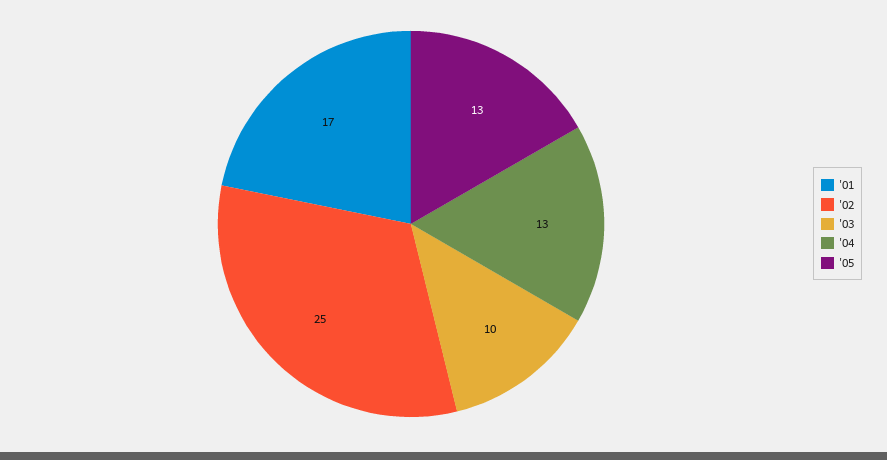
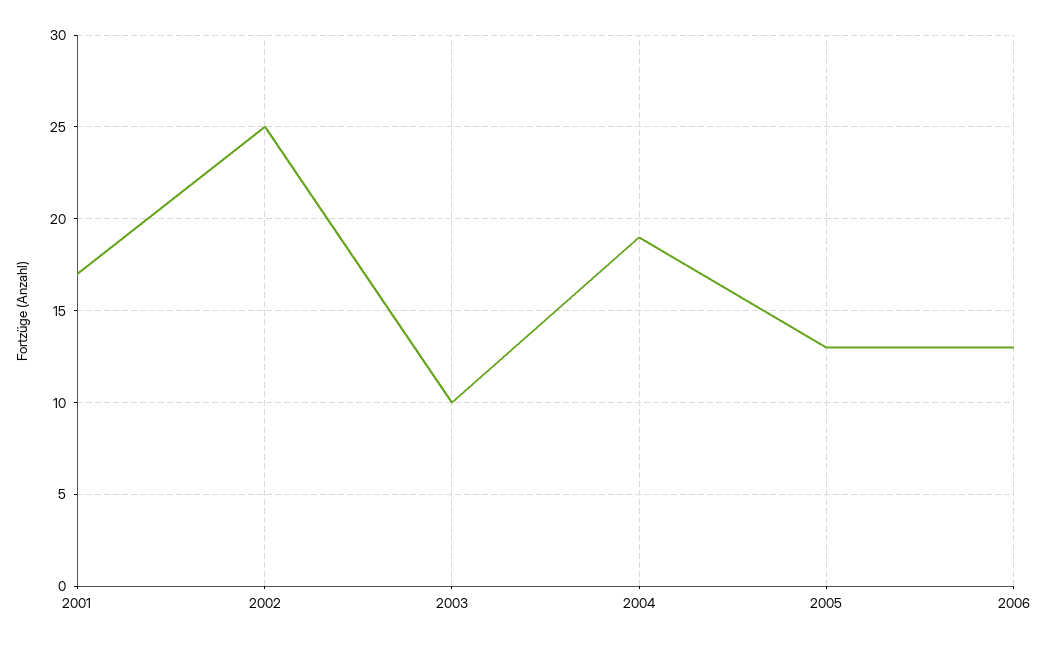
'04: 13 -> 19
2006: none -> 13

